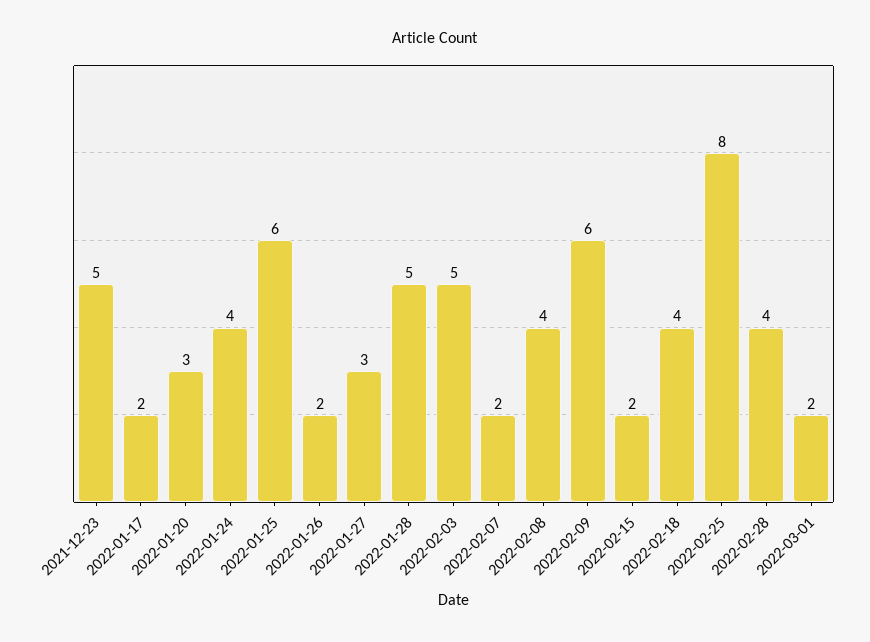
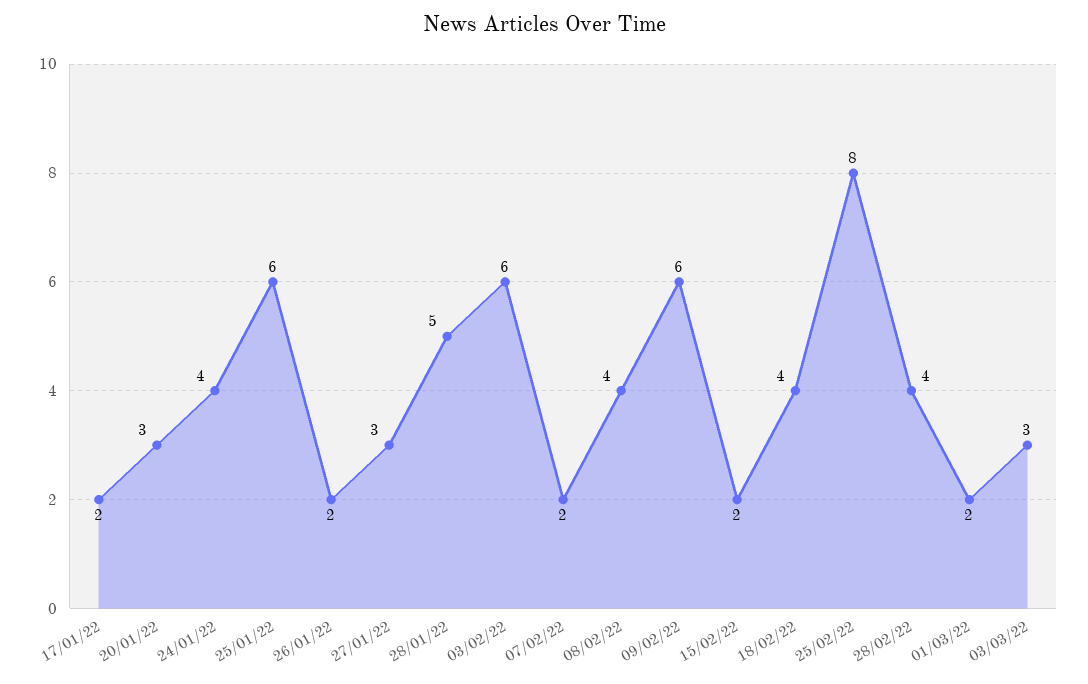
2021-12-23: 5 -> none
2022-02-03: 5 -> 6
03/03/22: none -> 3

